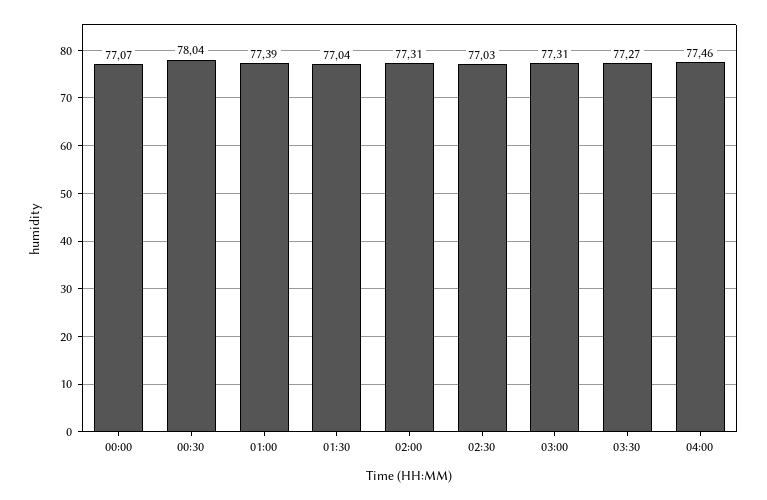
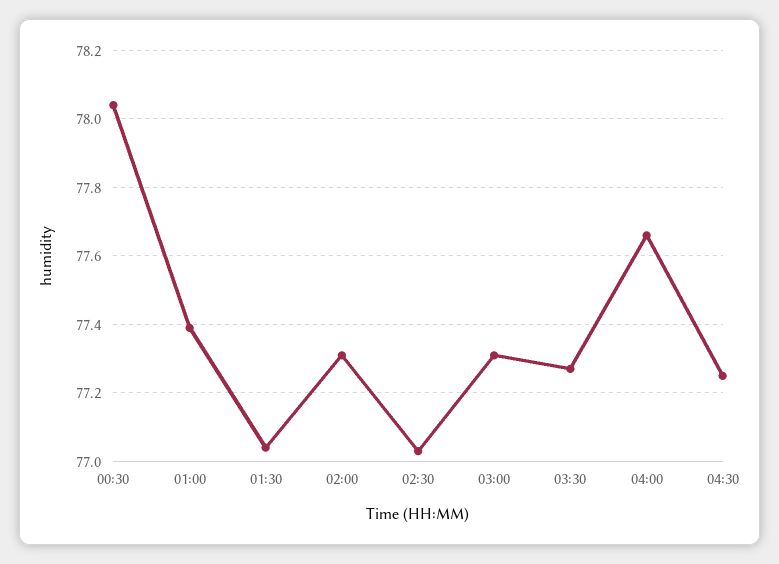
00:00: 77.07 -> none
04:00: 77.46 -> 77.65
04:30: none -> 77.25

